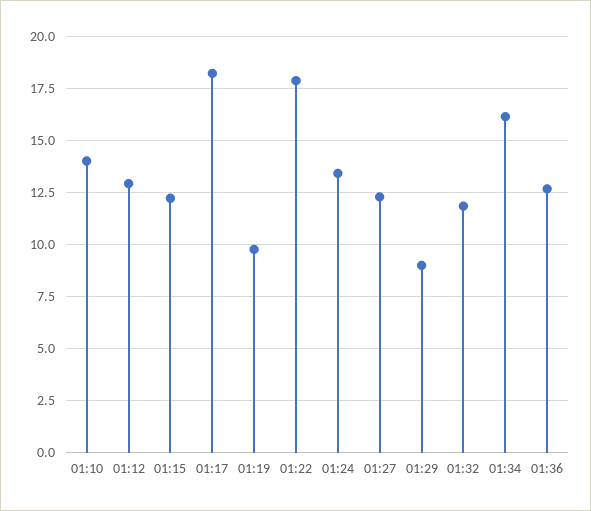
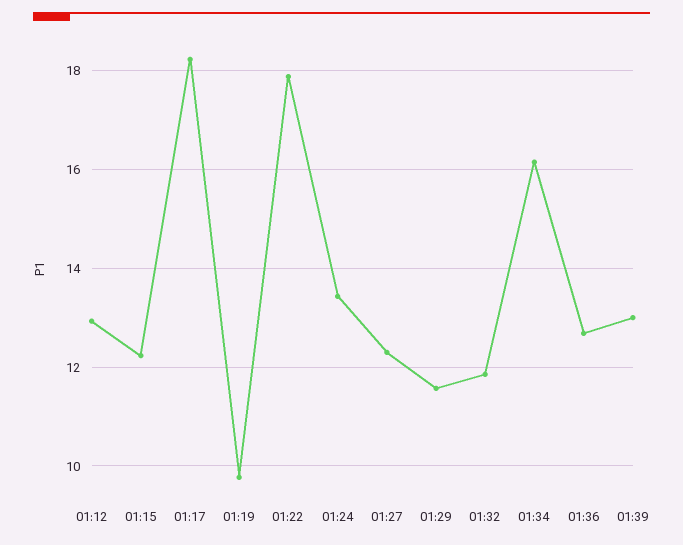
01:10: 14 -> none
01:29: 9 -> 11.6
01:39: none -> 13

